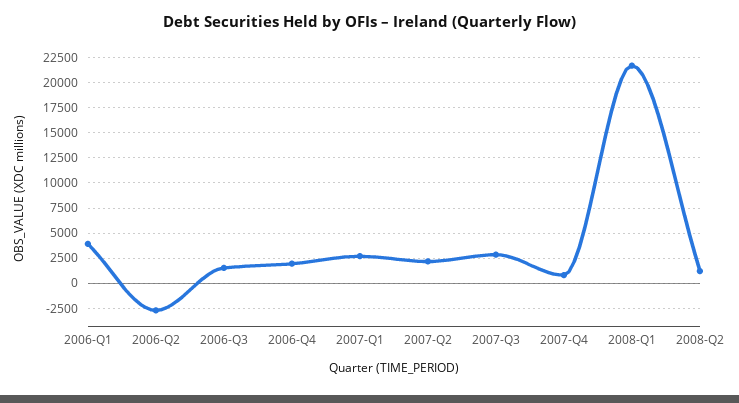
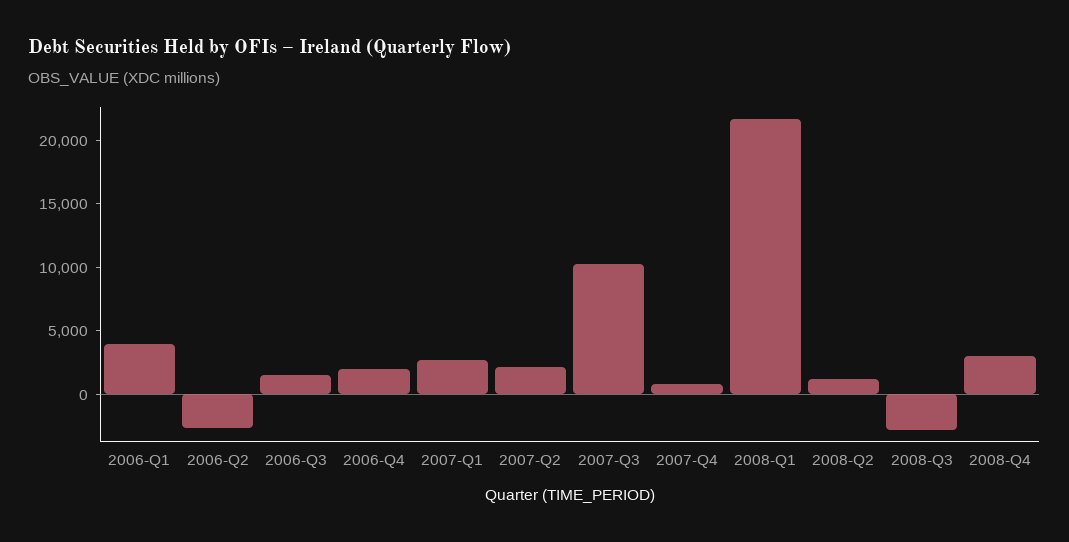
2007-Q3: 2500 -> 10000
2008-Q3: none -> -3000
2008-Q4: none -> 3000

